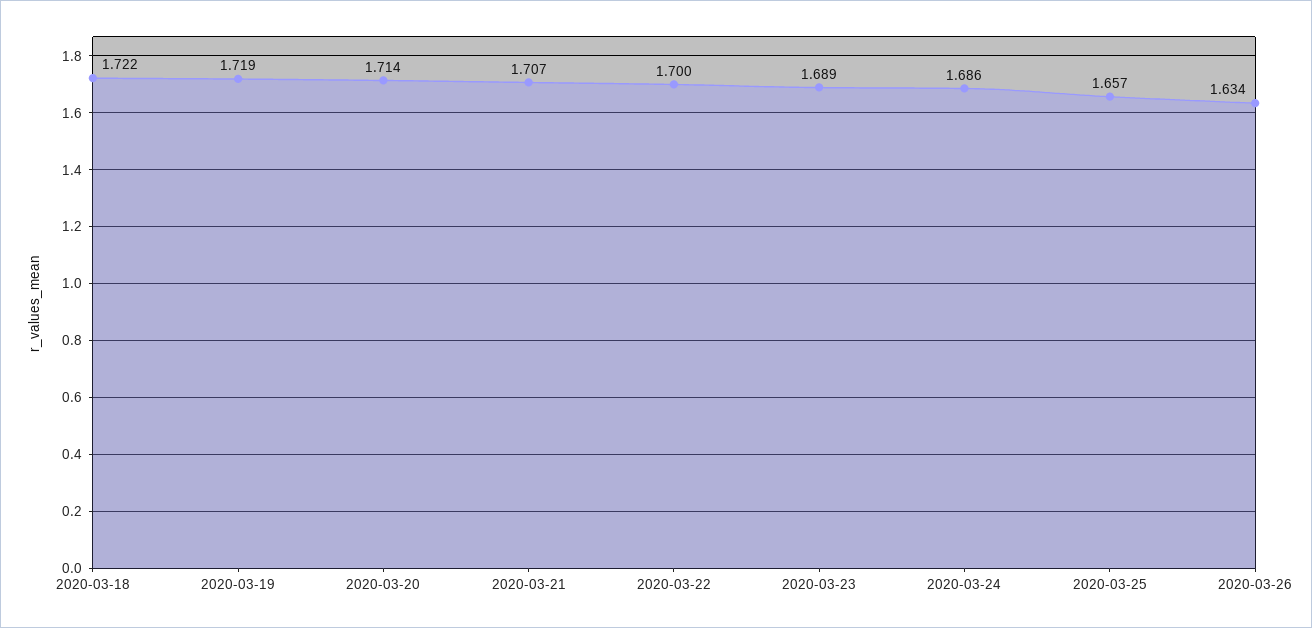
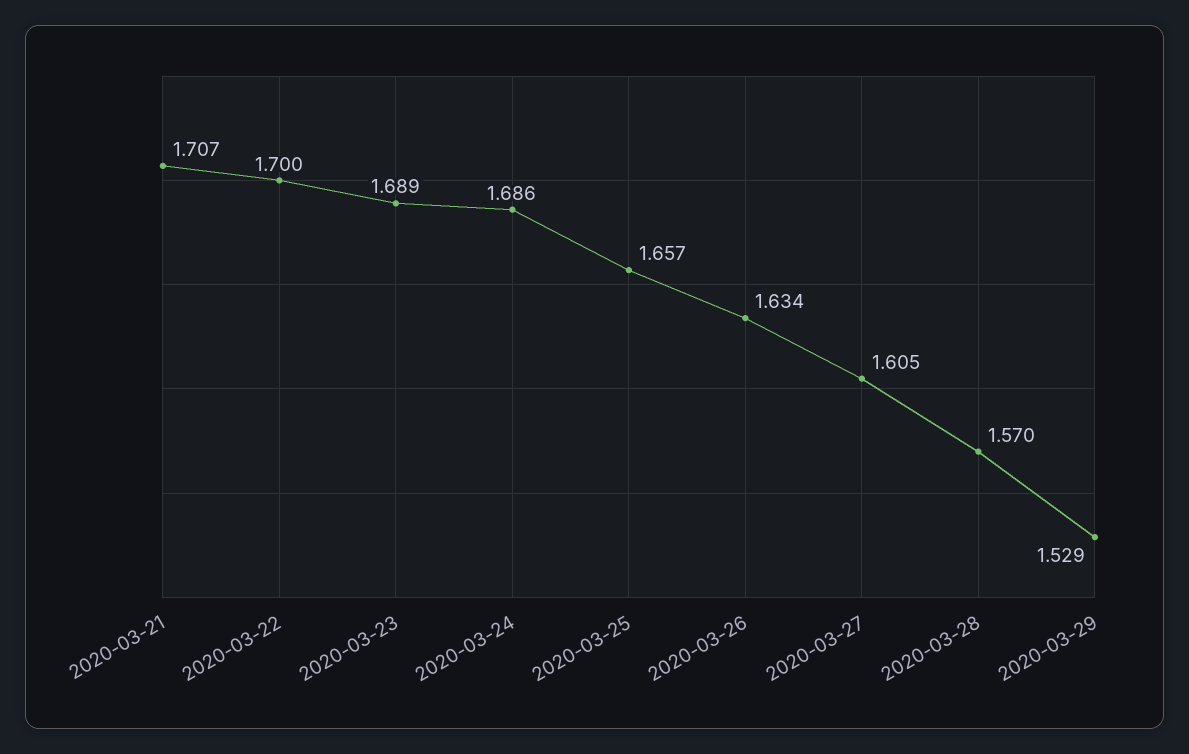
2020-03-18: 1.722 -> none
2020-03-19: 1.719 -> none
2020-03-20: 1.714 -> none
2020-03-27: none -> 1.605
2020-03-28: none -> 1.57
2020-03-29: none -> 1.529

